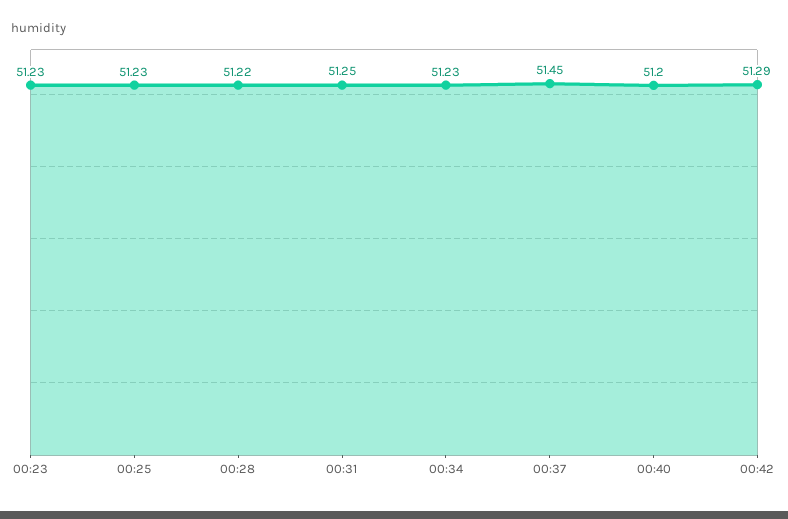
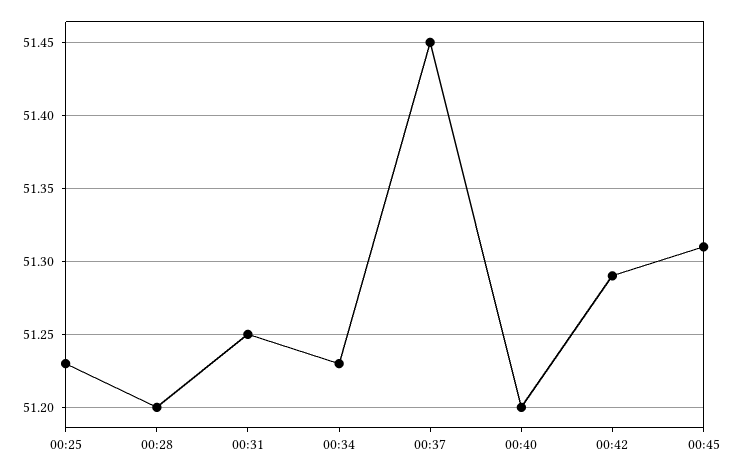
00:23: 51.23 -> none
00:28: 51.22 -> 51.2
00:45: none -> 51.31

